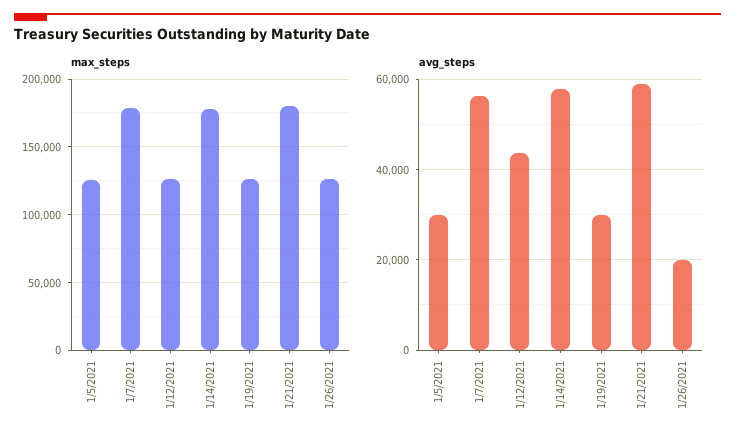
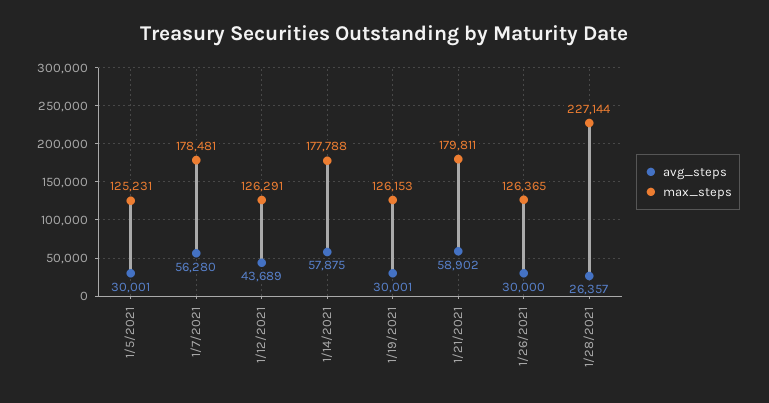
avg_steps, 1/26/2021: 20000 -> 30000
avg_steps, 1/28/2021: none -> 26357
max_steps, 1/28/2021: none -> 227144

